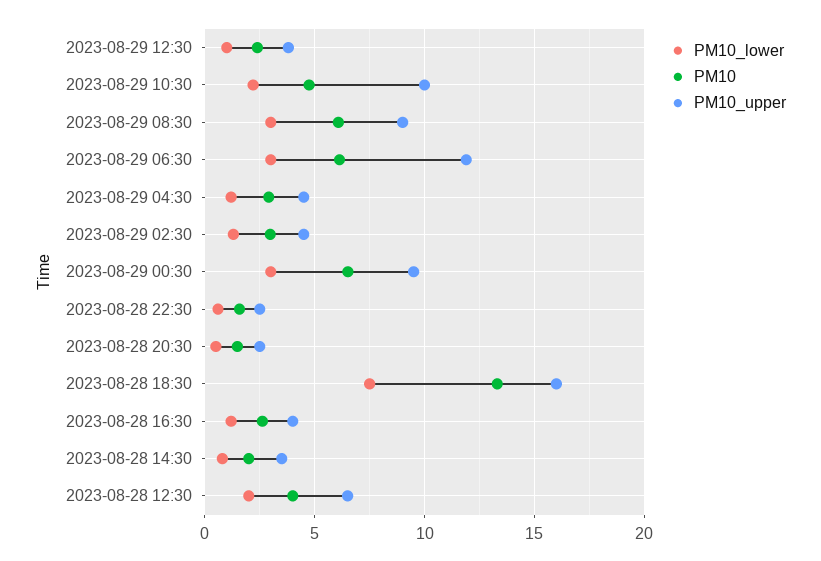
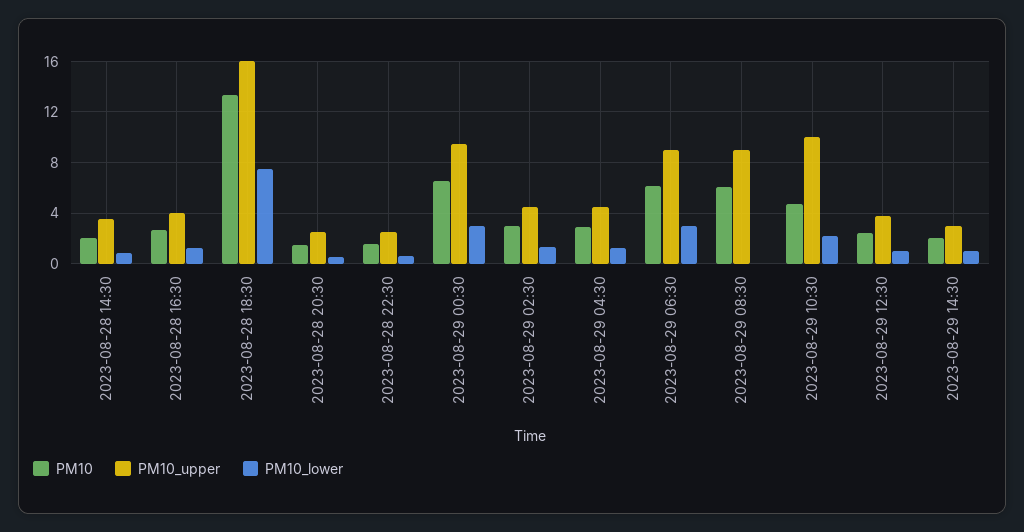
PM10_lower, 2023-08-29 08:30: 3 -> 0
PM10_upper, 2023-08-29 06:30: 12 -> 9
PM10_lower, 2023-08-28 12:30: 2 -> none
PM10, 2023-08-28 12:30: 4 -> none
PM10_upper, 2023-08-28 12:30: 6.5 -> none
PM10, 2023-08-29 14:30: none -> 2
PM10_upper, 2023-08-29 14:30: none -> 3
PM10_lower, 2023-08-29 14:30: none -> 1

